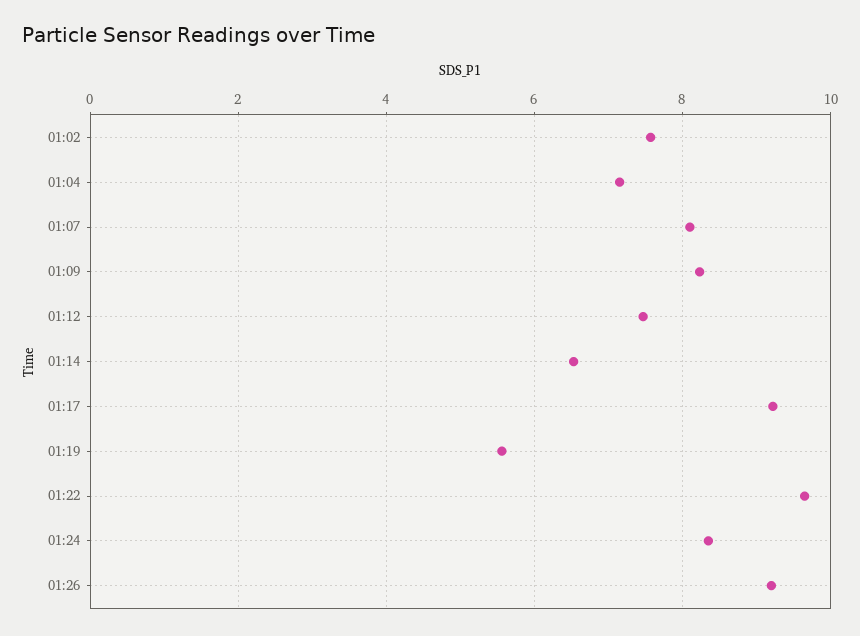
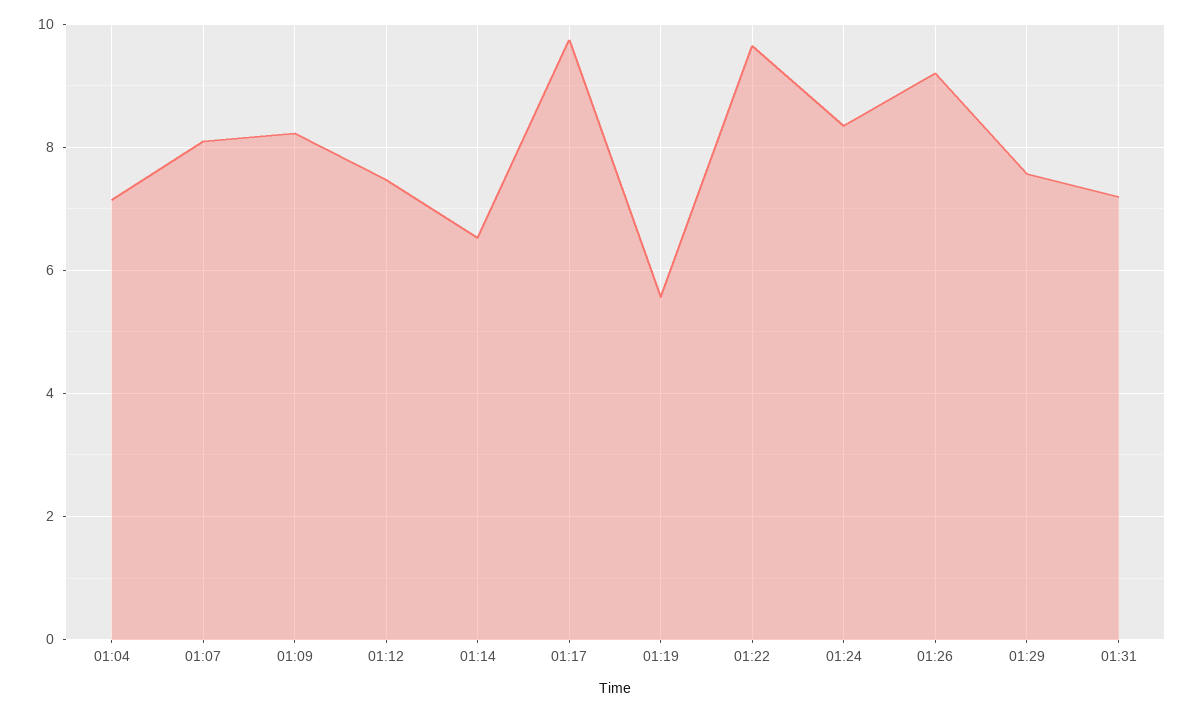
01:02: 7.6 -> none
01:17: 9.2 -> 9.8
01:29: none -> 7.6
01:31: none -> 7.2

